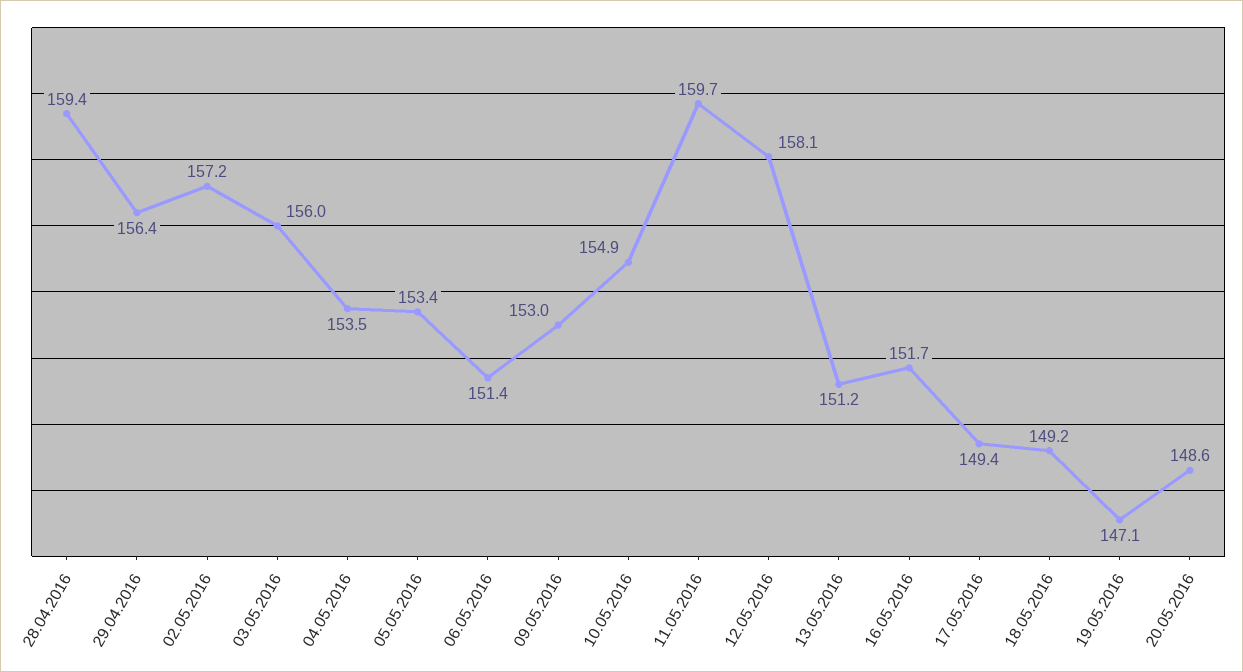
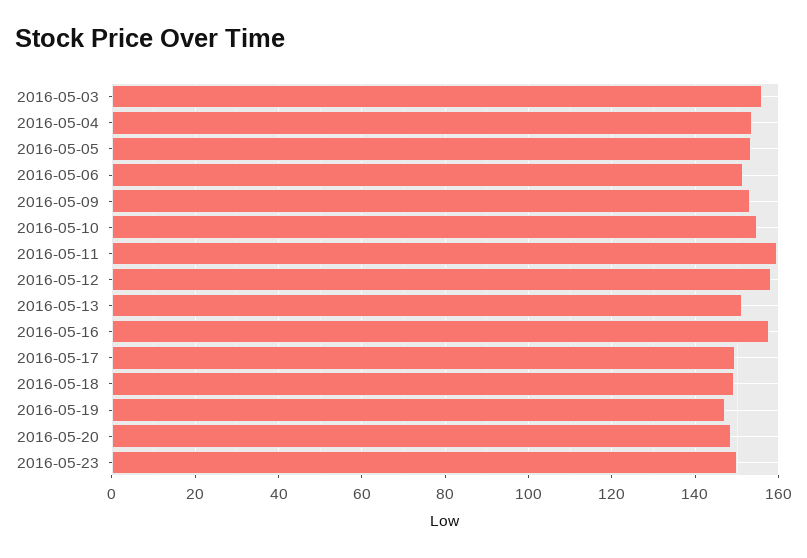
28.04.2016: 159.4 -> none
29.04.2016: 156.4 -> none
02.05.2016: 157.2 -> none
16.05.2016: 151.7 -> 158
2016-05-23: none -> 150

